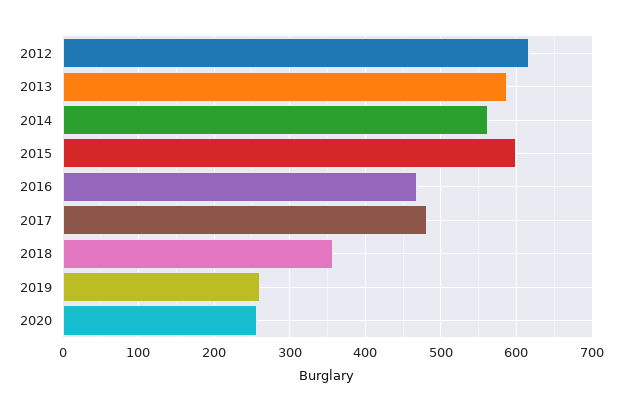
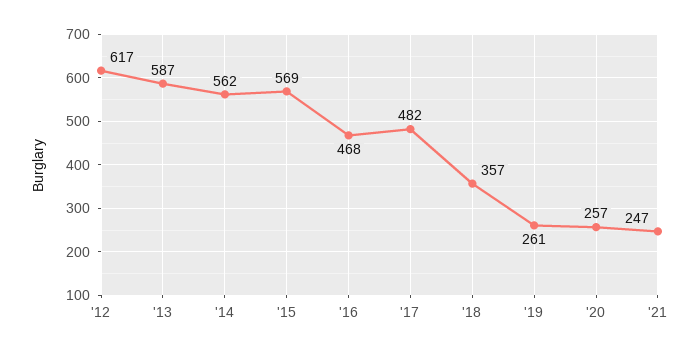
2015: 600 -> 569
'21: none -> 247

